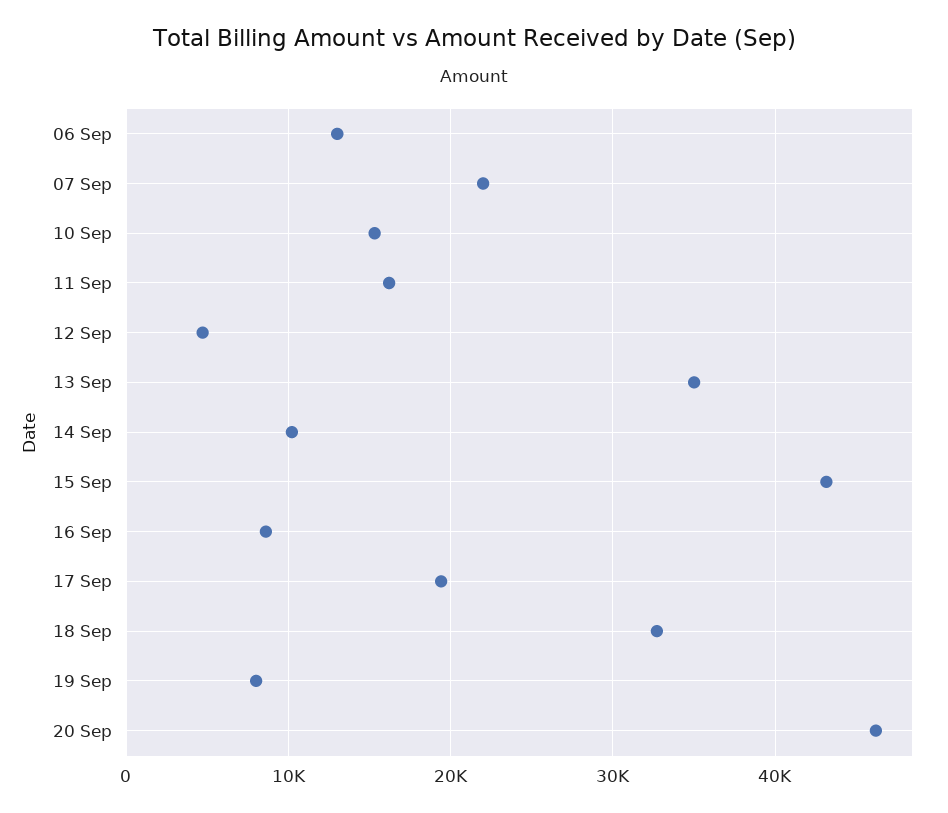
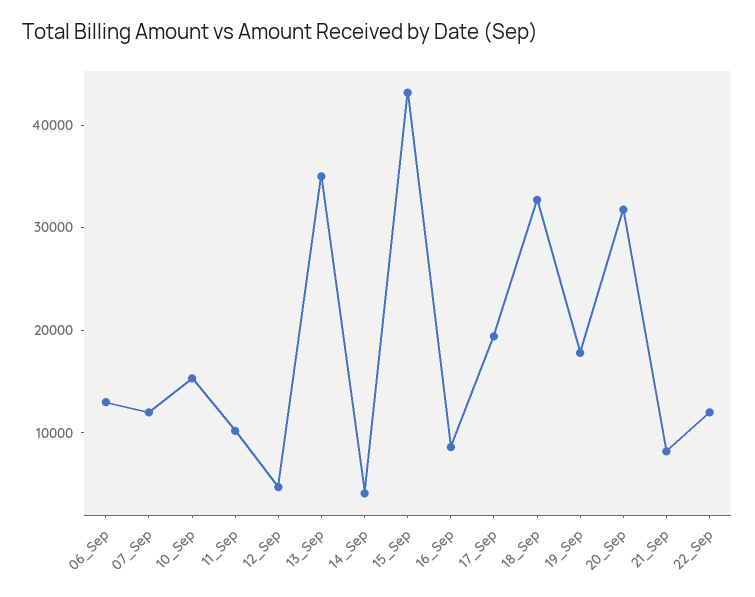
07 Sep: 22000 -> 12000
11 Sep: 16000 -> 10000
14 Sep: 10000 -> 4000
19 Sep: 8000 -> 18000
20 Sep: 46000 -> 32000
21_Sep: none -> 8000
22_Sep: none -> 12000

